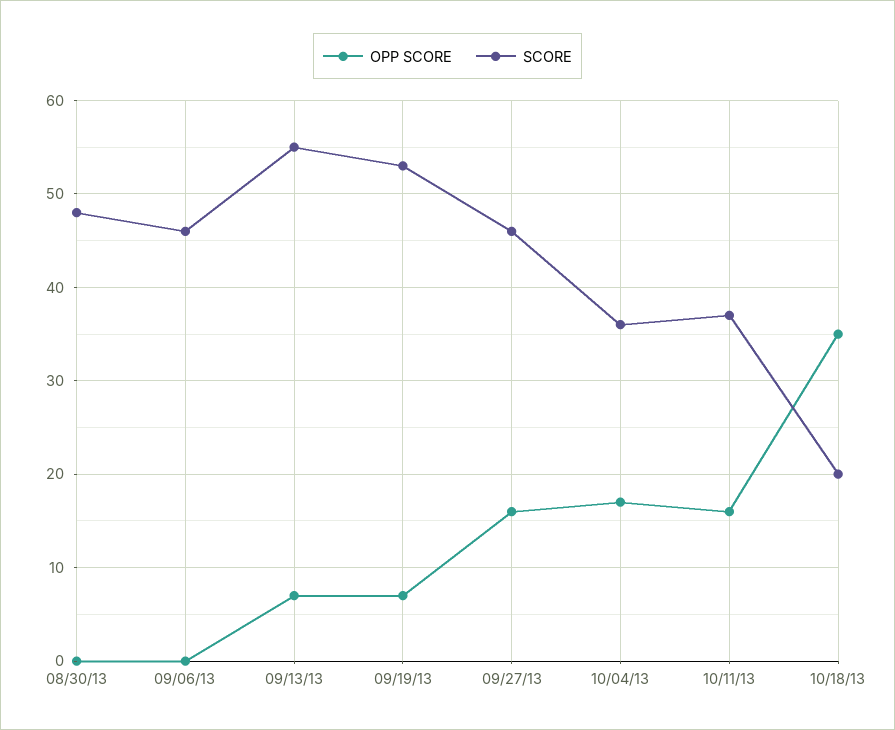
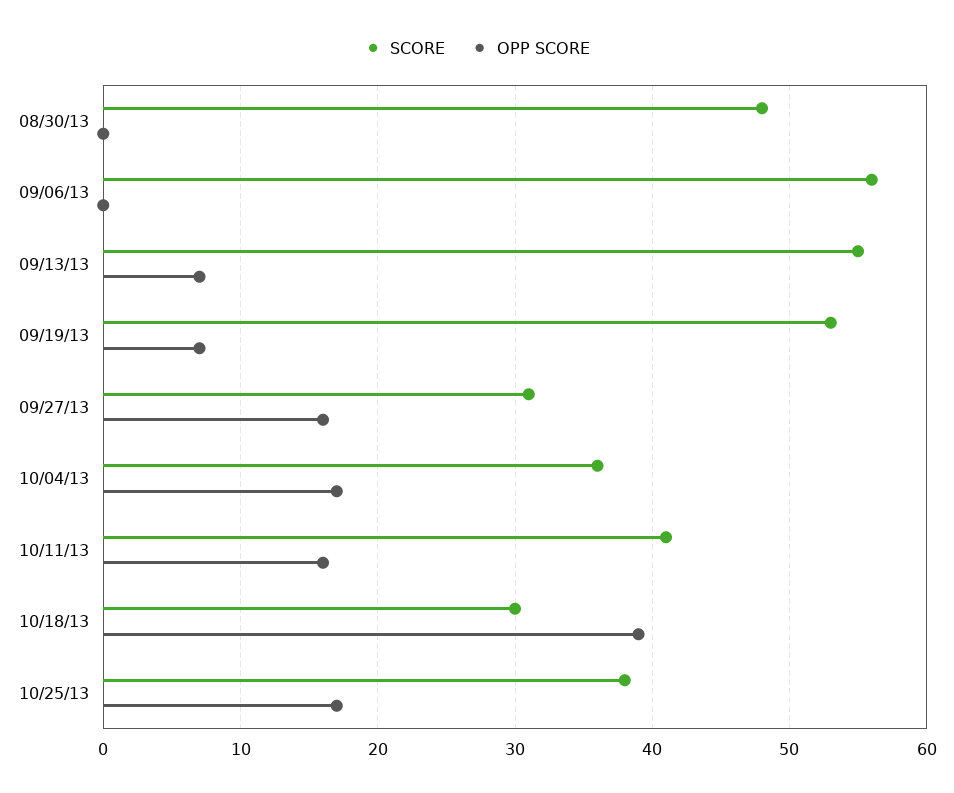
SCORE, 09/06/13: 46 -> 56
SCORE, 09/27/13: 46 -> 31
SCORE, 10/11/13: 37 -> 41
OPP SCORE, 10/18/13: 35 -> 39
SCORE, 10/18/13: 20 -> 30
SCORE, 10/25/13: none -> 38
OPP SCORE, 10/25/13: none -> 17

